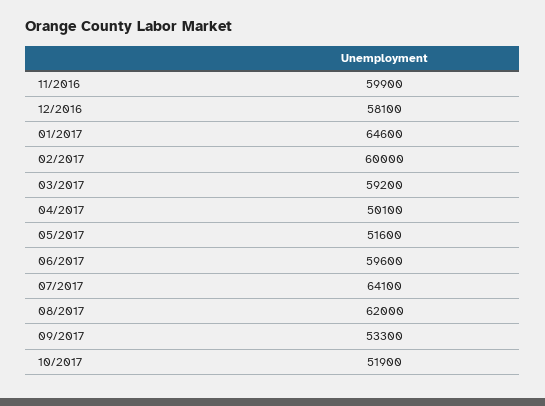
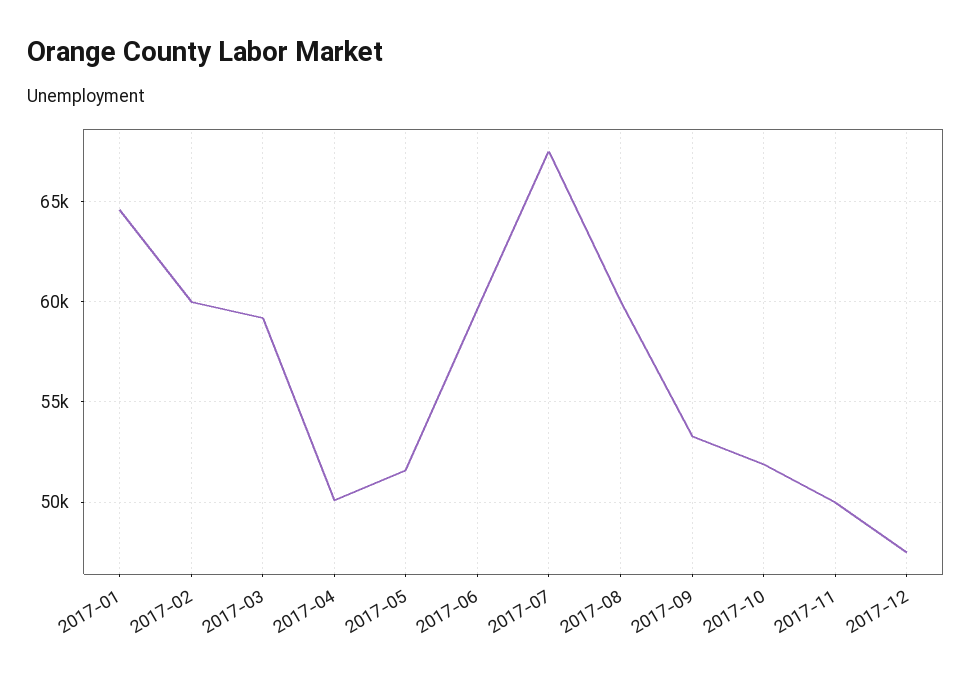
11/2016: 59900 -> none
12/2016: 58100 -> none
07/2017: 64100 -> 67500
08/2017: 62000 -> 60000
2017-11: none -> 50000
2017-12: none -> 47500

